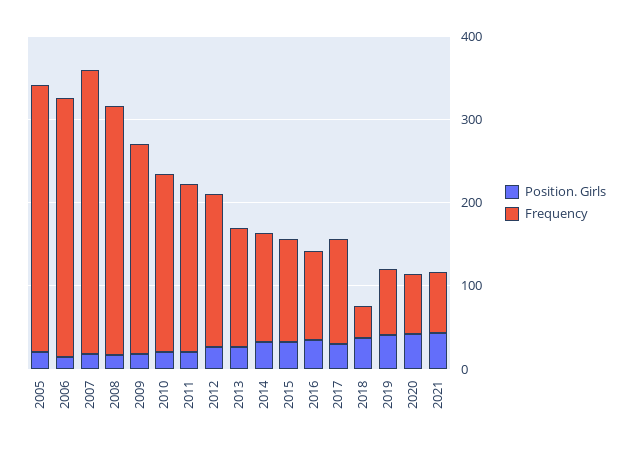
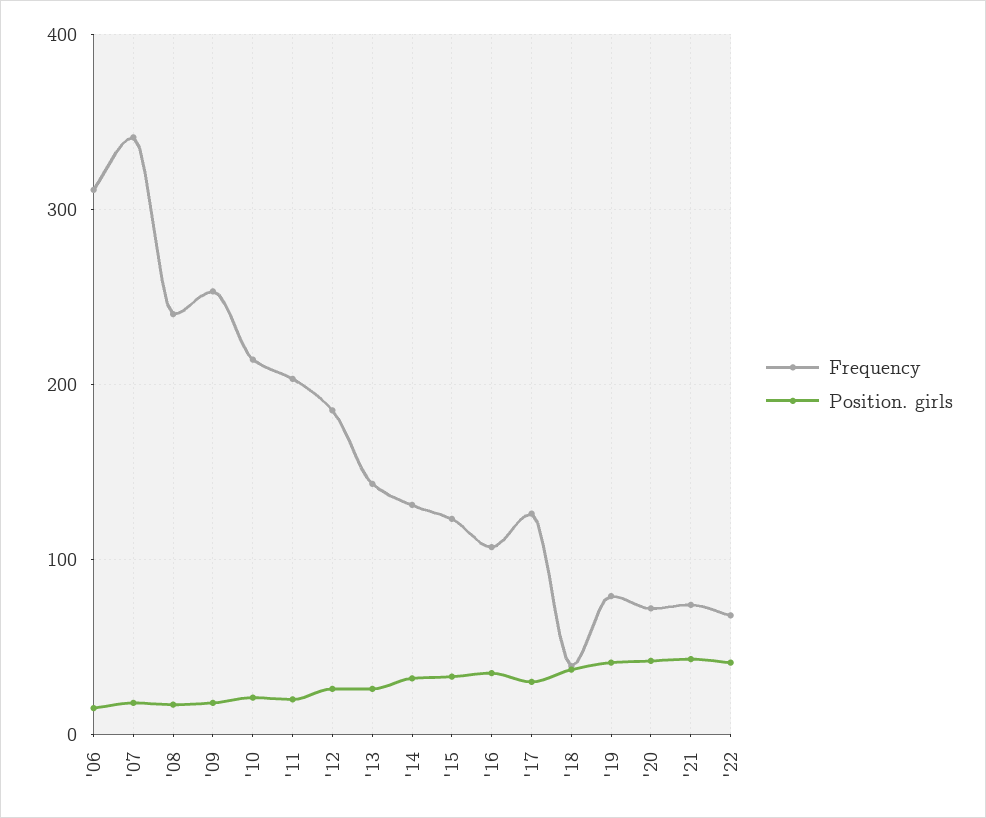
Position. Girls, 2005: 20 -> none
Frequency, 2005: 320 -> none
Frequency, 2008: 300 -> 240
Frequency, '22: none -> 70
Position. Girls, '22: none -> 40

